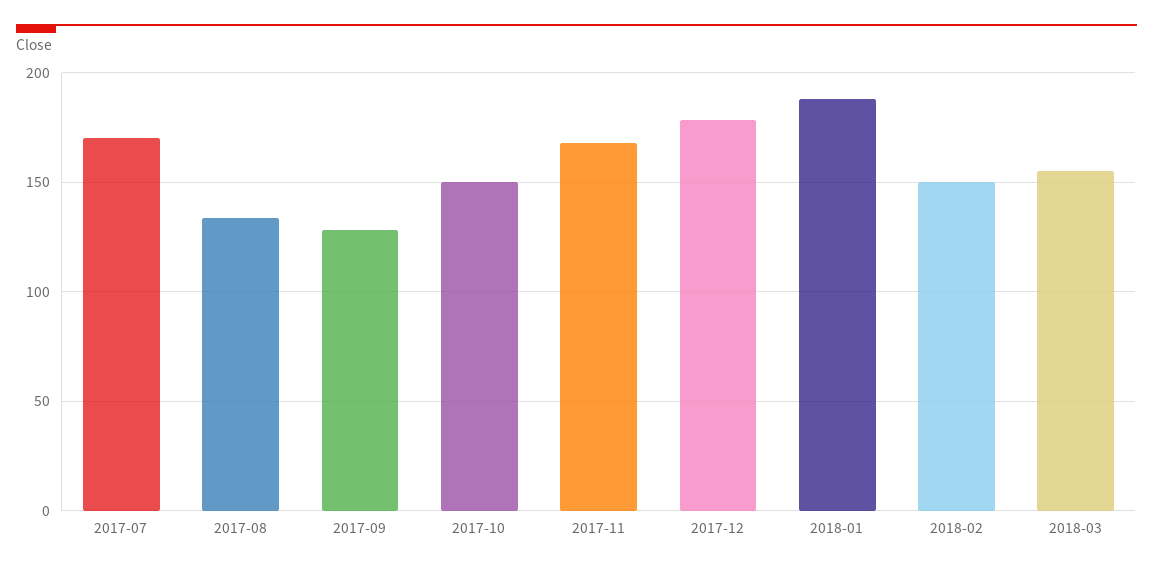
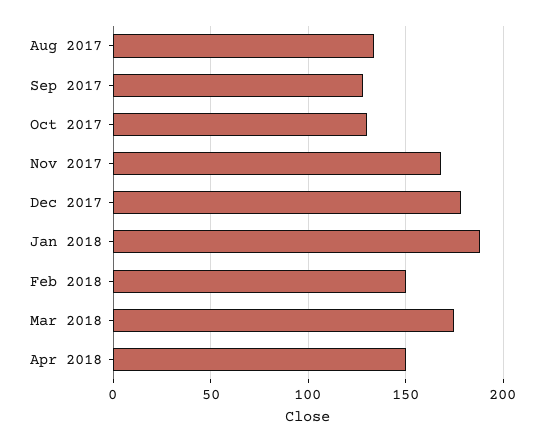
2017-07: 170 -> none
2017-10: 150 -> 130
2018-03: 155 -> 175
Apr 2018: none -> 150

